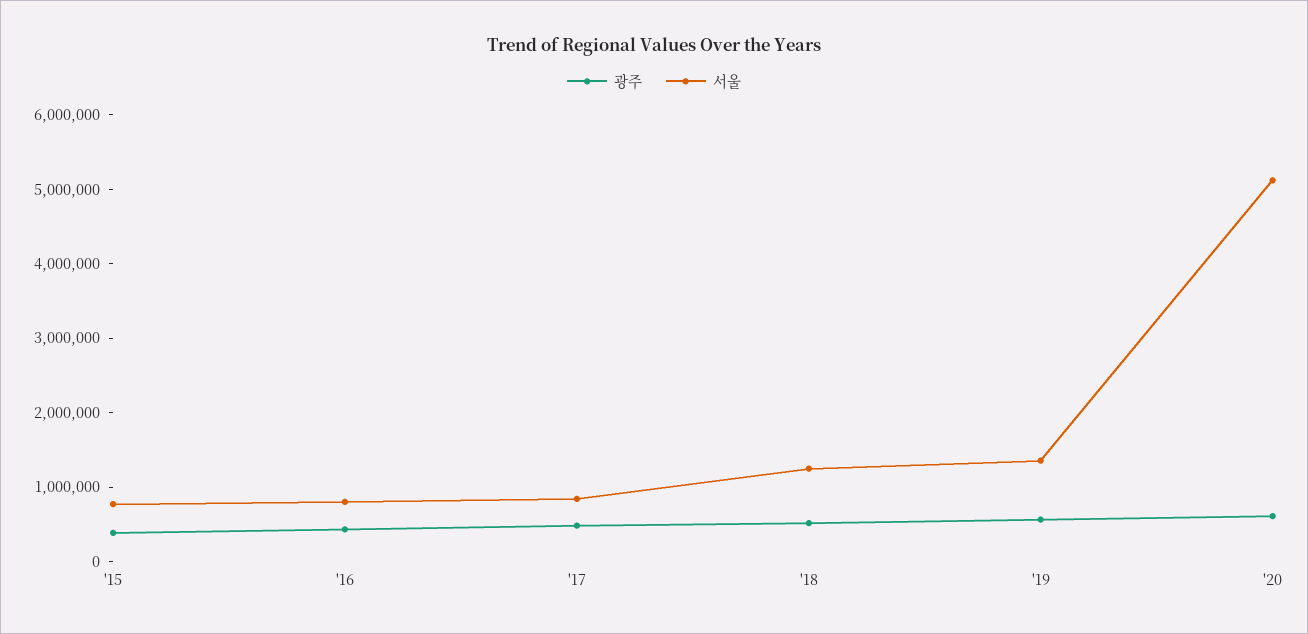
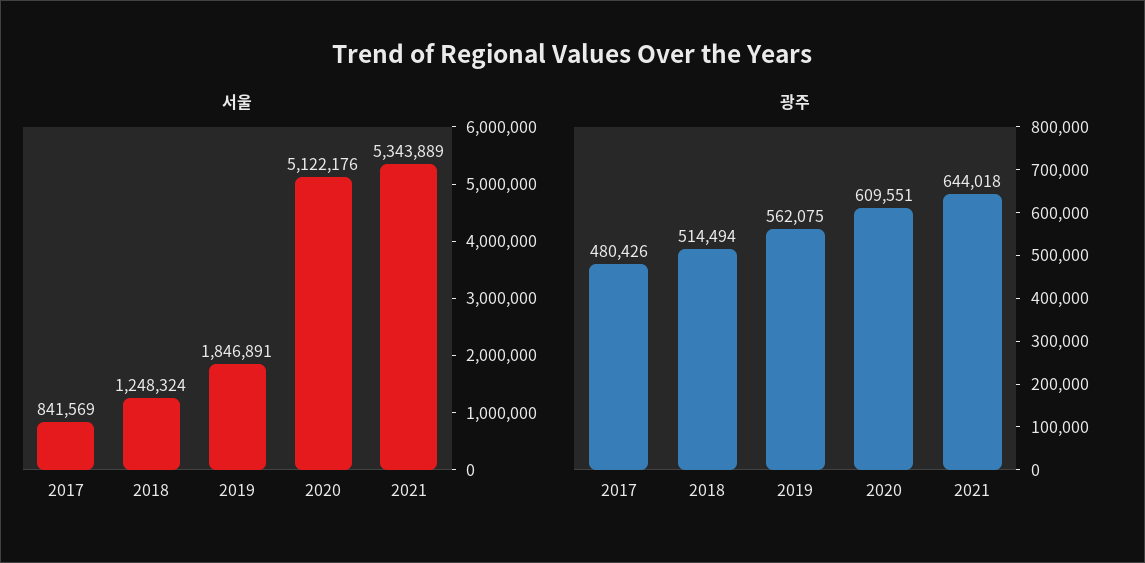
광주, '15: 400000 -> none
서울, '15: 800000 -> none
광주, '16: 400000 -> none
서울, '16: 800000 -> none
서울, '19: 1400000 -> 1846891
서울, 2021: none -> 5343889
광주, 2021: none -> 644018

